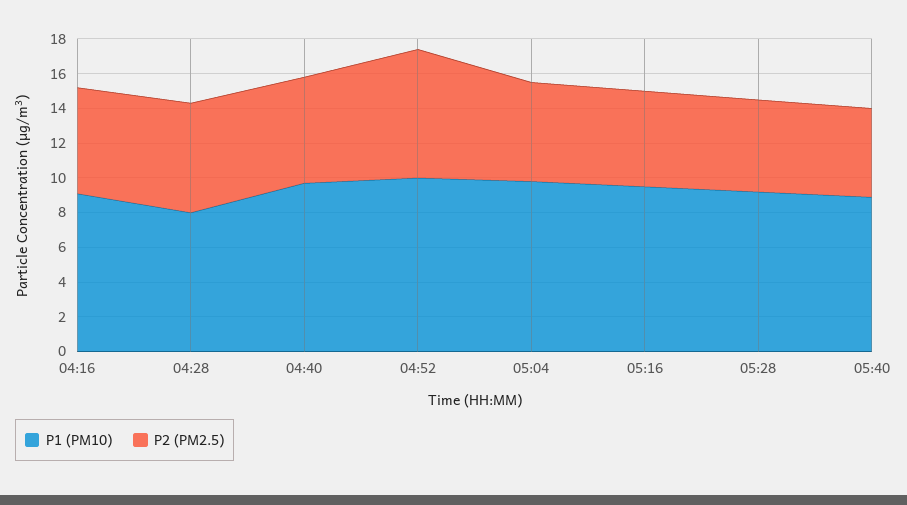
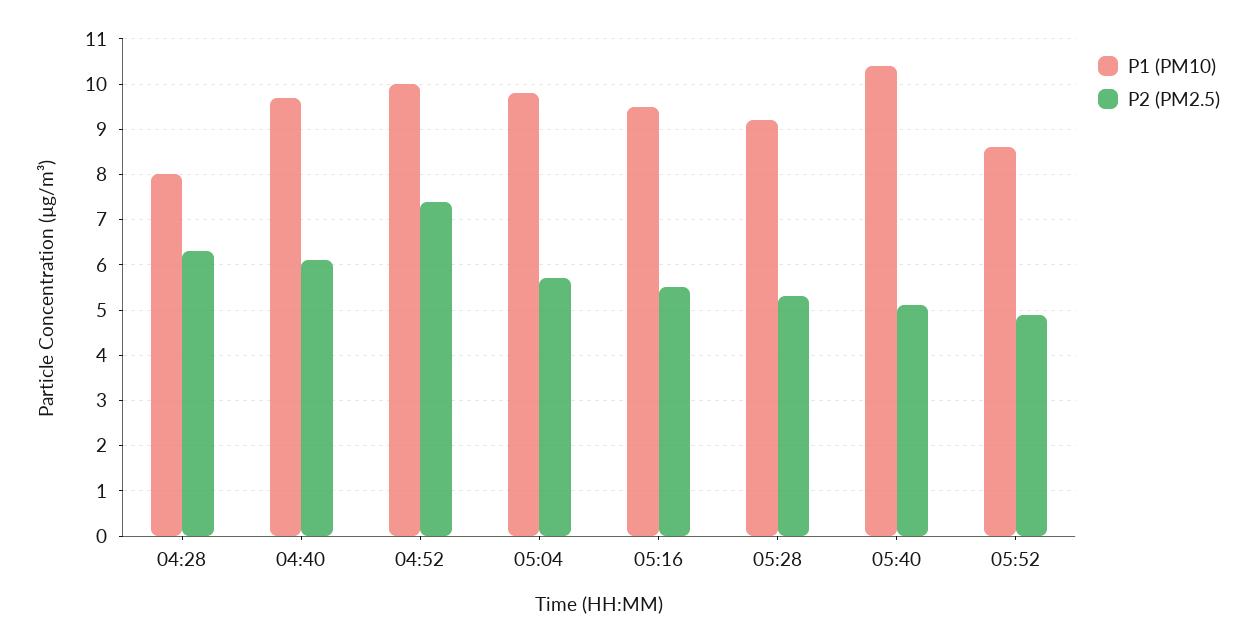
P1 (PM10), 04:16: 9 -> none
P2 (PM2.5), 04:16: 6 -> none
P1 (PM10), 05:40: 9 -> 10.5
P1 (PM10), 05:52: none -> 8.5
P2 (PM2.5), 05:52: none -> 5

